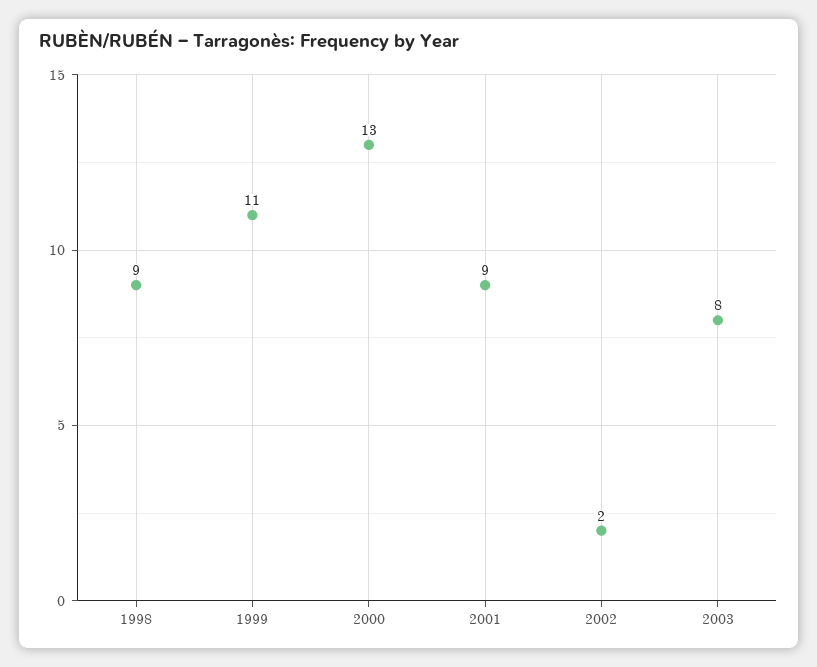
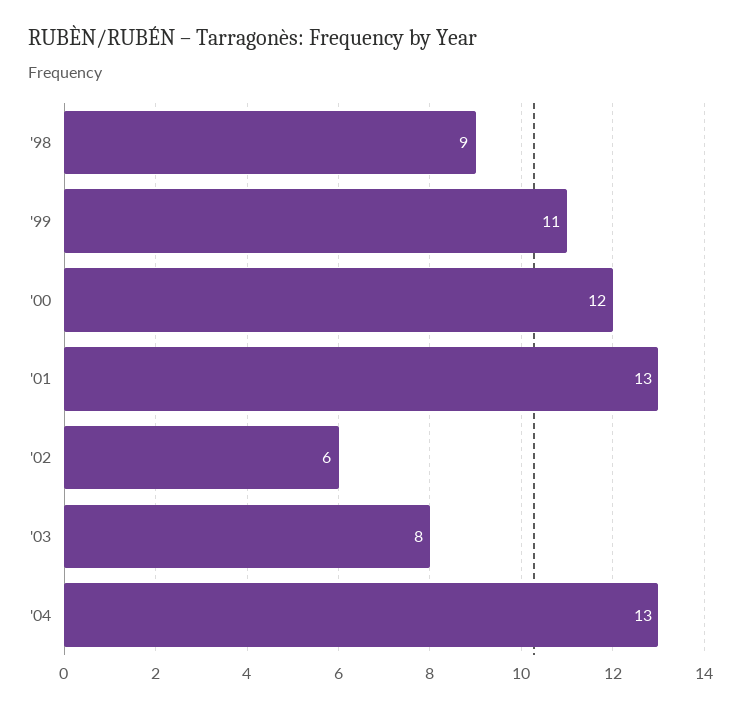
2000: 13 -> 12
2001: 9 -> 13
2002: 2 -> 6
'04: none -> 13

